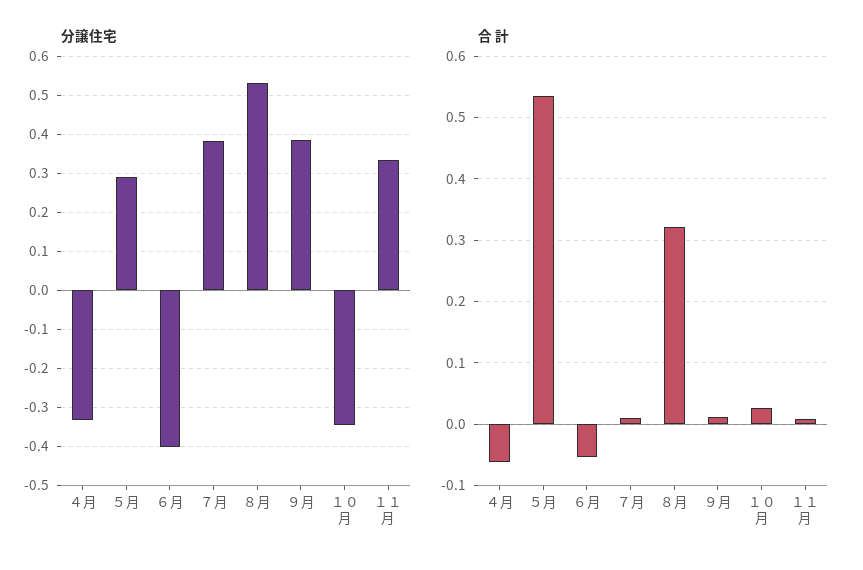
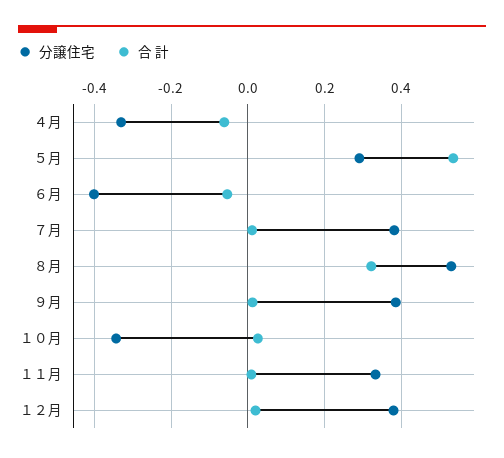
分譲住宅, １２月: none -> 0.38
合 計, １２月: none -> 0.02

